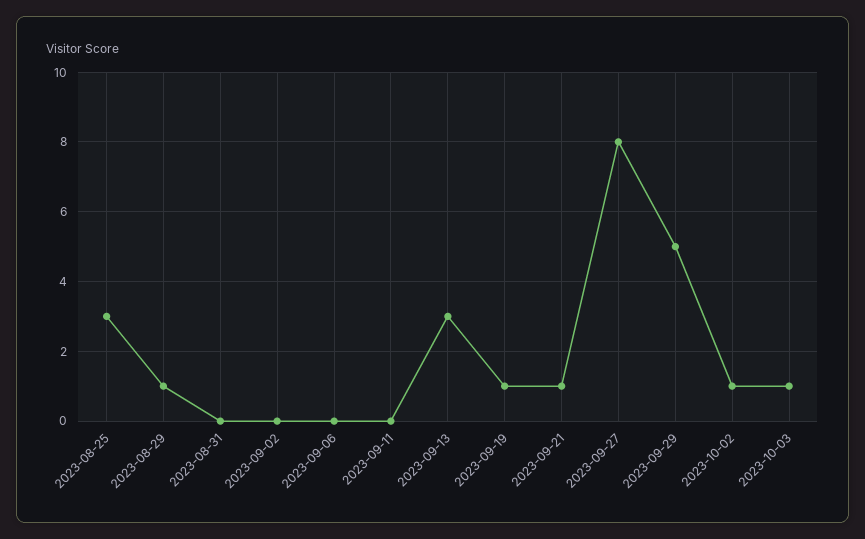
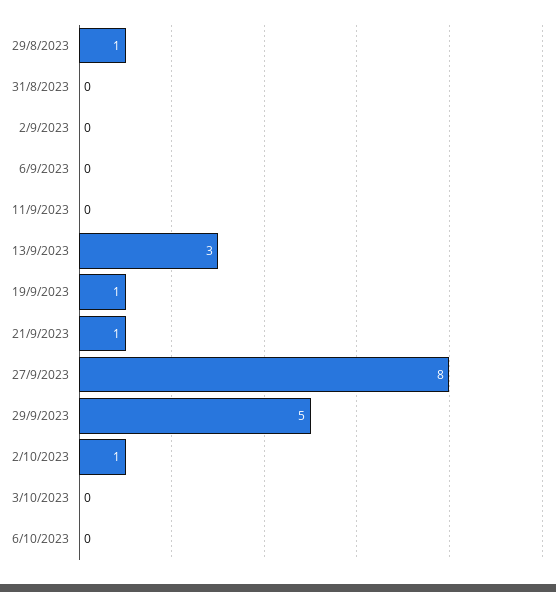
2023-08-25: 3 -> none
2023-10-03: 1 -> 0
6/10/2023: none -> 0

